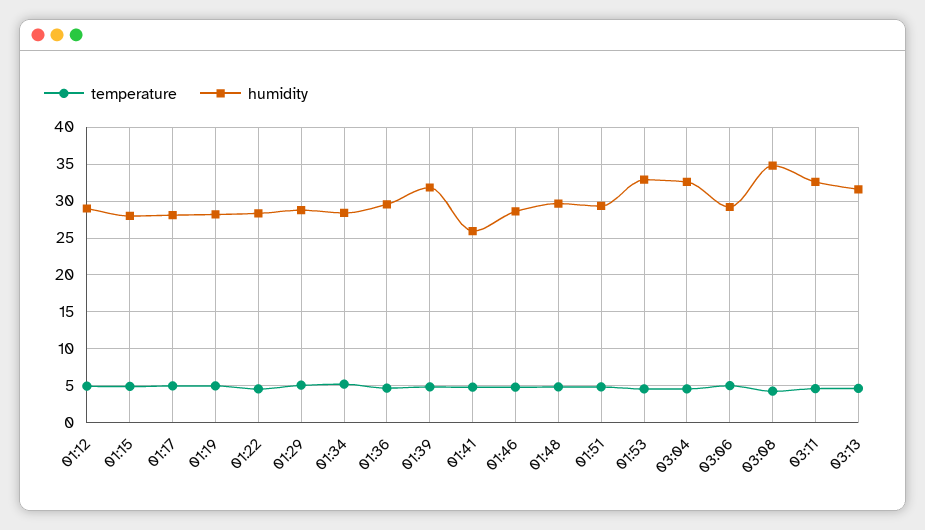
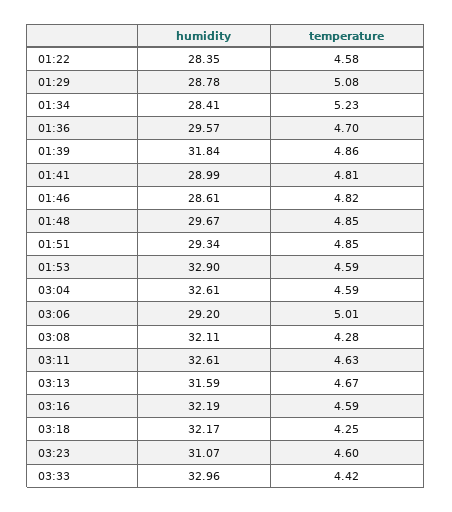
temperature, 01:12: 5 -> none
humidity, 01:12: 29 -> none
temperature, 01:15: 5 -> none
humidity, 01:15: 28 -> none
temperature, 01:17: 5 -> none
humidity, 01:17: 28 -> none
temperature, 01:19: 5 -> none
humidity, 01:19: 28 -> none
humidity, 01:41: 26 -> 28.99
humidity, 03:08: 35 -> 32.11
humidity, 03:16: none -> 32.19
temperature, 03:16: none -> 4.59
humidity, 03:18: none -> 32.17
temperature, 03:18: none -> 4.25
humidity, 03:23: none -> 31.07
temperature, 03:23: none -> 4.6
humidity, 03:33: none -> 32.96
temperature, 03:33: none -> 4.42

